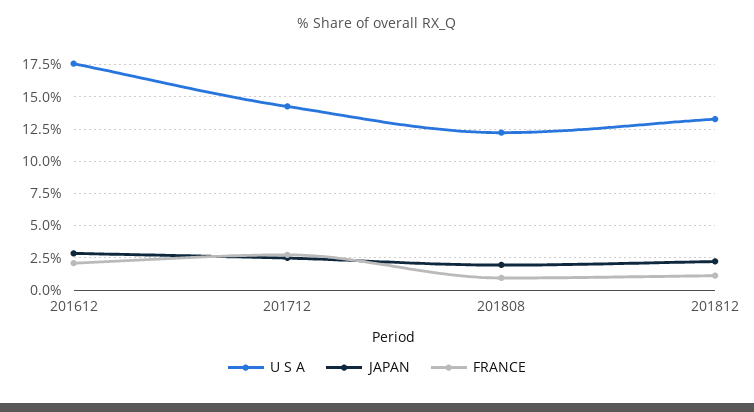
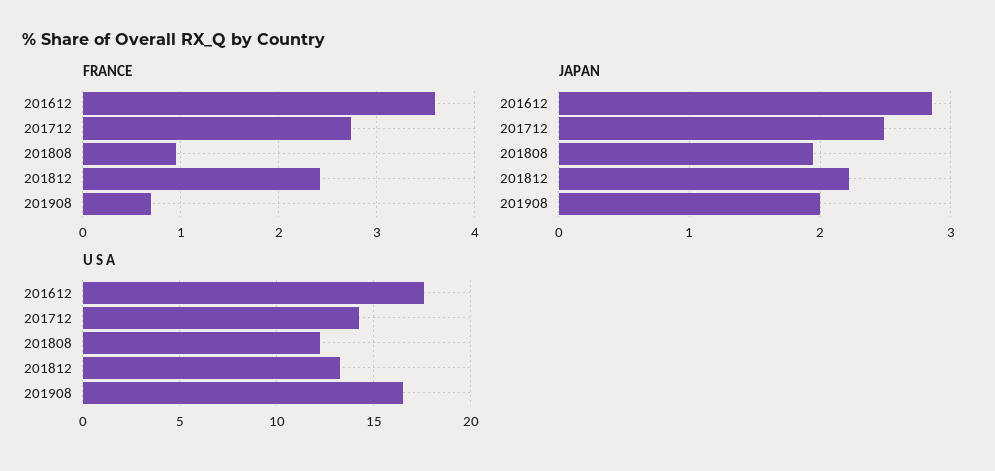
FRANCE, 201612: 2 -> 3.6
FRANCE, 201812: 1 -> 2.4
FRANCE, 201908: none -> 0.7
JAPAN, 201908: none -> 2
U S A, 201908: none -> 16.5

